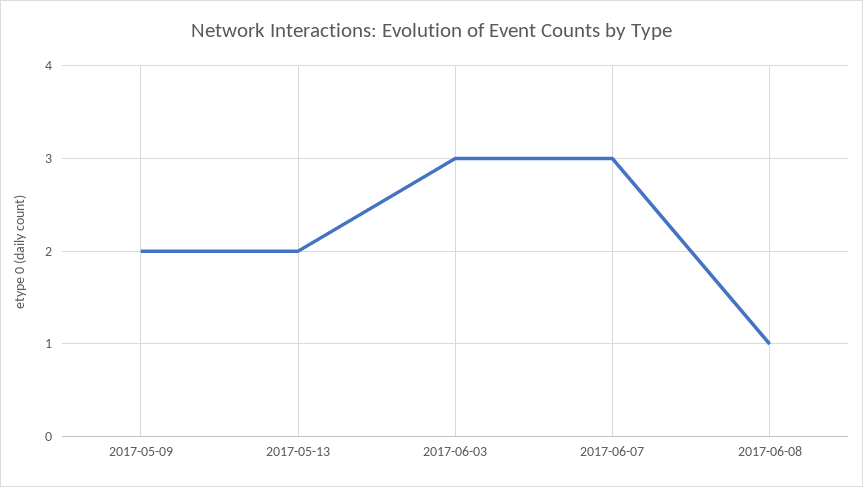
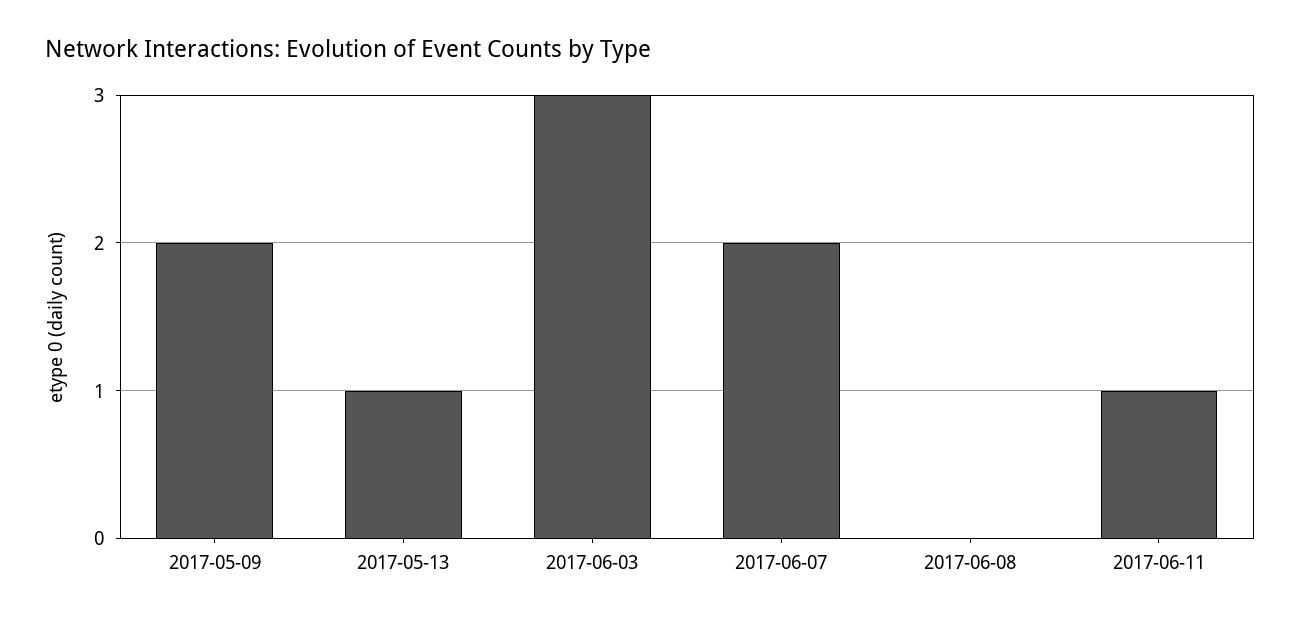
2017-05-13: 2 -> 1
2017-06-07: 3 -> 2
2017-06-08: 1 -> 0
2017-06-11: none -> 1

